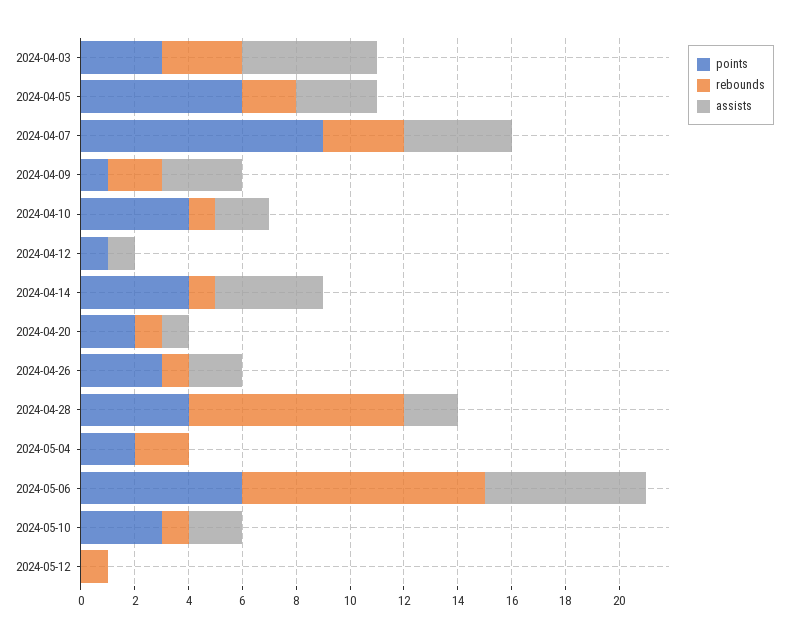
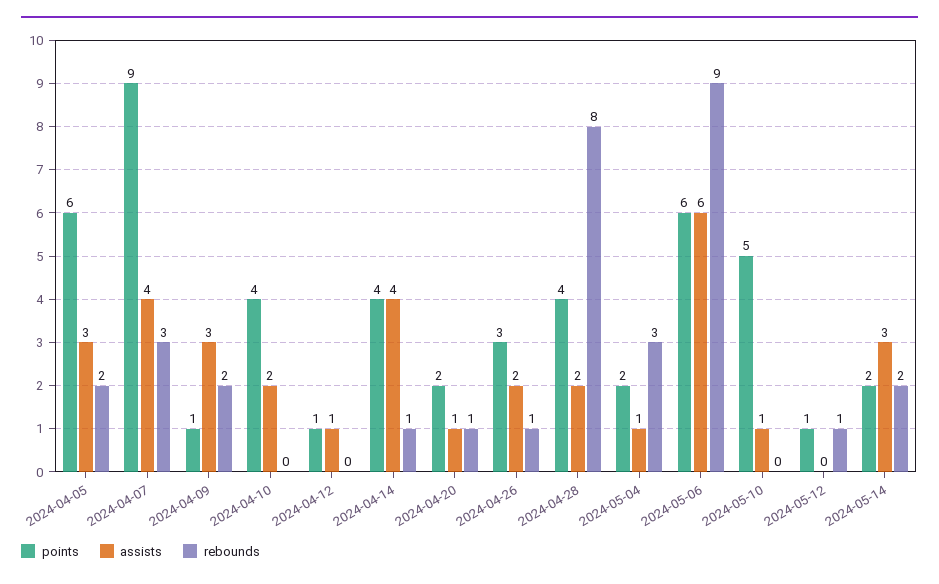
points, 2024-04-03: 3 -> none
rebounds, 2024-04-03: 3 -> none
assists, 2024-04-03: 5 -> none
rebounds, 2024-04-10: 1 -> 0
rebounds, 2024-05-04: 2 -> 3
assists, 2024-05-04: 0 -> 1
points, 2024-05-10: 3 -> 5
rebounds, 2024-05-10: 1 -> 0
assists, 2024-05-10: 2 -> 1
points, 2024-05-12: 0 -> 1
points, 2024-05-14: none -> 2
assists, 2024-05-14: none -> 3
rebounds, 2024-05-14: none -> 2

